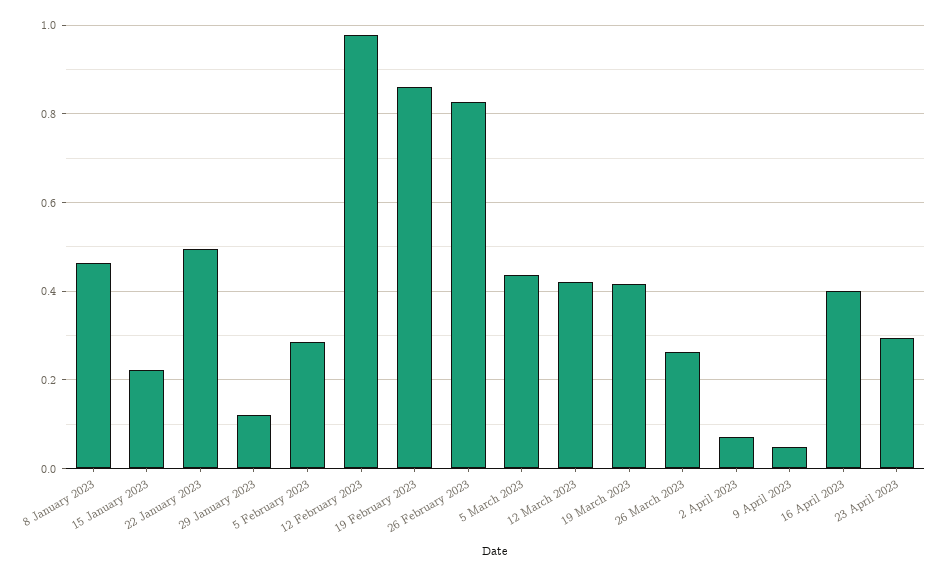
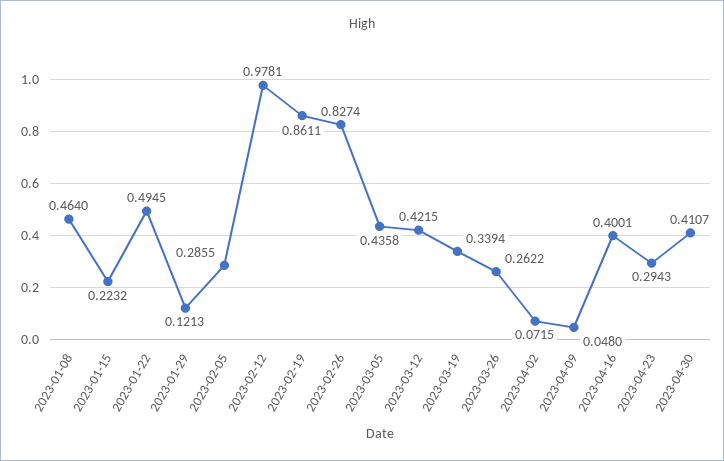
19 March 2023: 0.42 -> 0.3394
2023-04-30: none -> 0.4107

